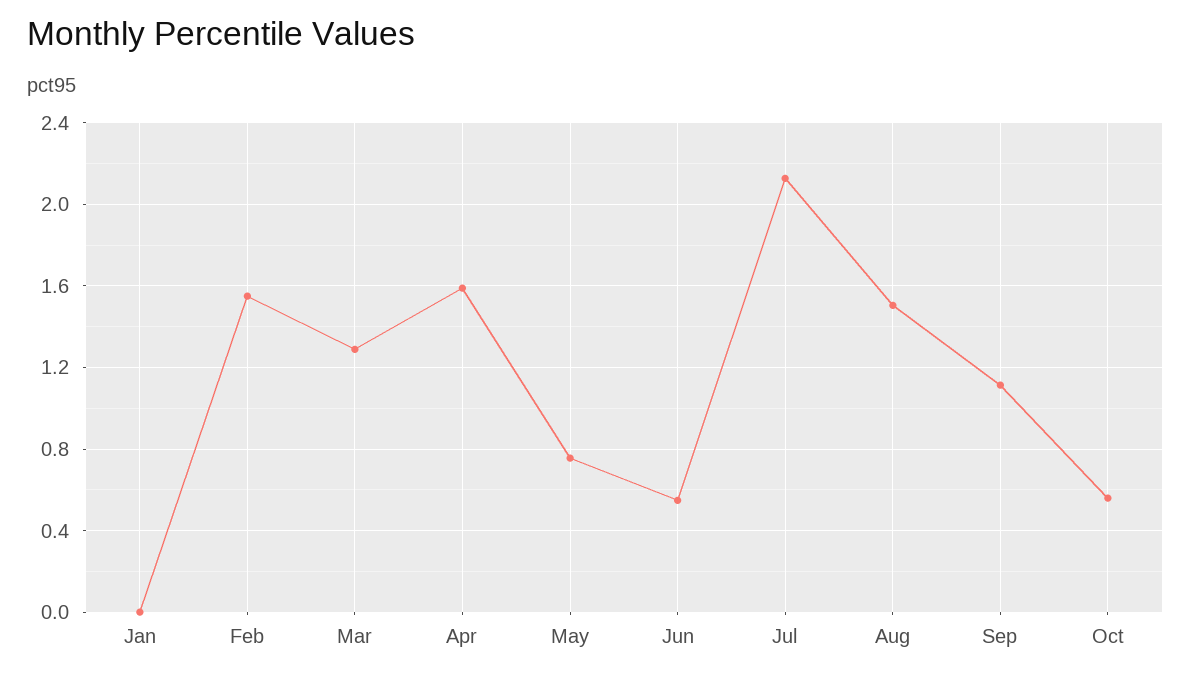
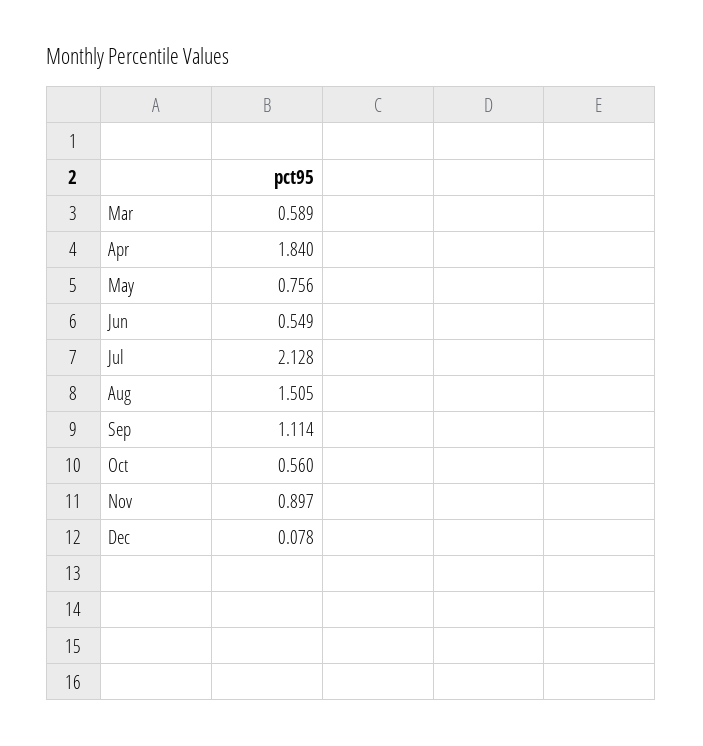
Jan: 0 -> none
Feb: 1.55 -> none
Mar: 1.3 -> 0.589
Apr: 1.6 -> 1.84
Nov: none -> 0.897
Dec: none -> 0.078

